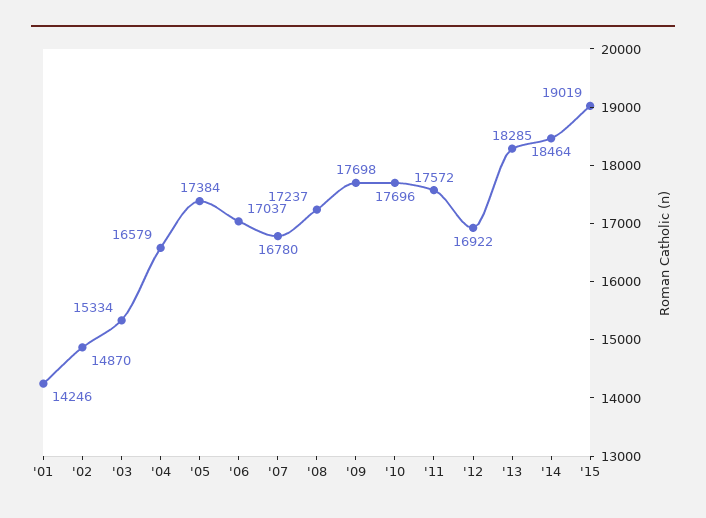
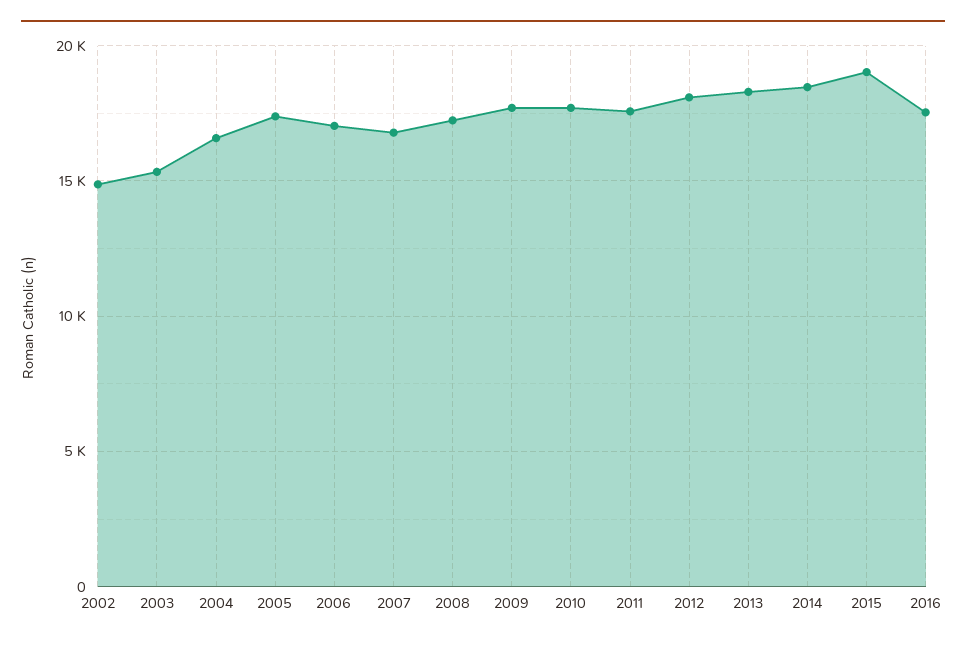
'01: 14246 -> none
'12: 16922 -> 18000
2016: none -> 17500

